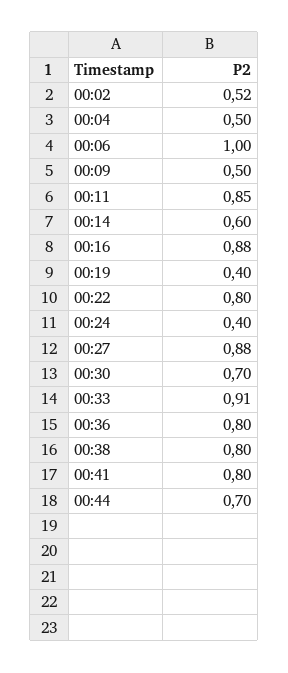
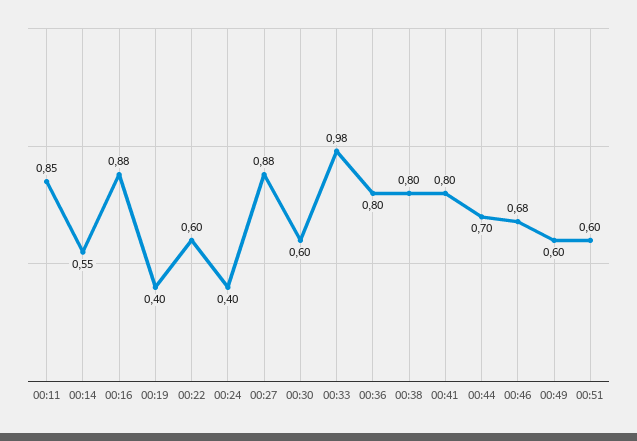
00:02: 0.52 -> none
00:04: 0.5 -> none
00:06: 1 -> none
00:09: 0.5 -> none
00:14: 0.6 -> 0.55
00:22: 0.8 -> 0.6
00:30: 0.7 -> 0.6
00:33: 0.91 -> 0.98
00:46: none -> 0.68
00:49: none -> 0.6
00:51: none -> 0.6

